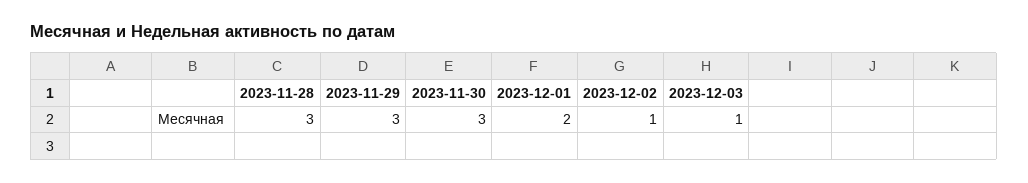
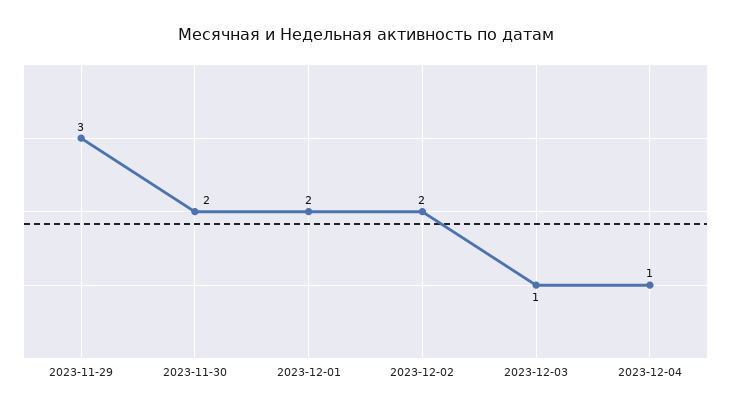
2023-11-28: 3 -> none
2023-11-30: 3 -> 2
2023-12-02: 1 -> 2
2023-12-04: none -> 1

